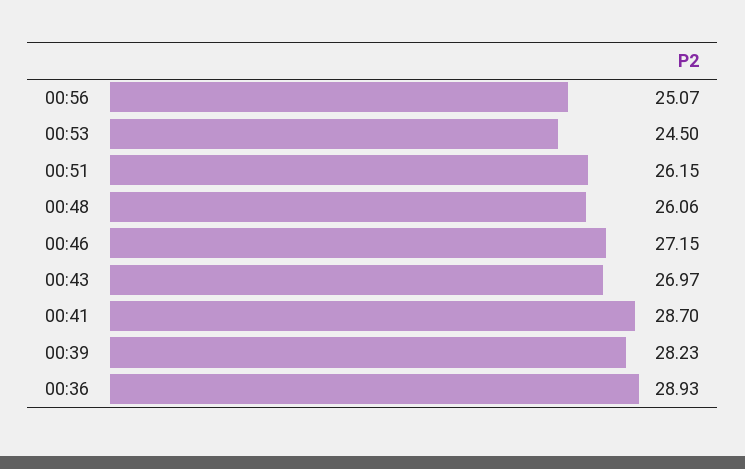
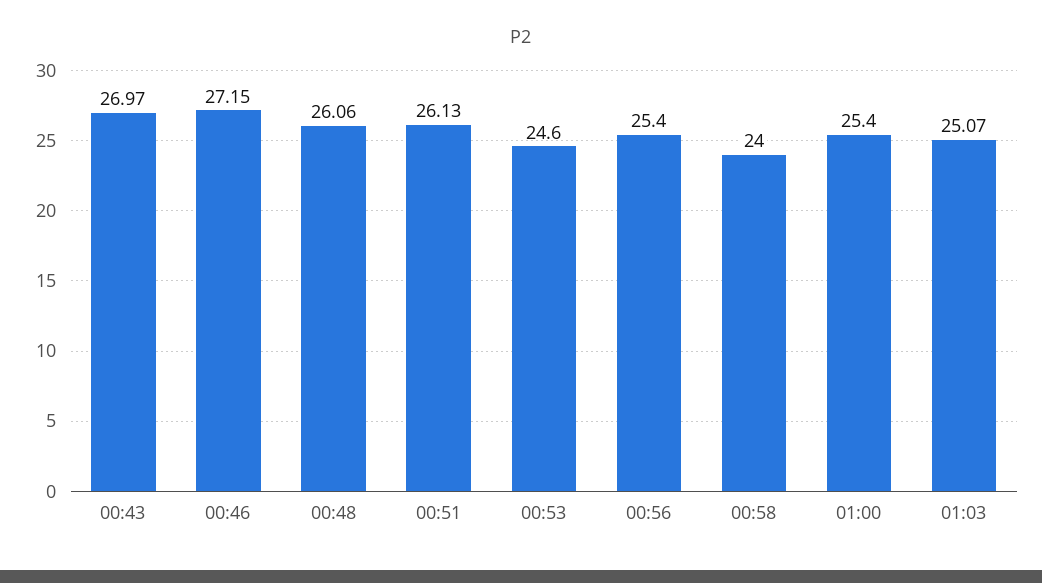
00:56: 25.07 -> 25.4
00:53: 24.5 -> 24.6
00:51: 26.15 -> 26.13
00:41: 28.7 -> none
00:39: 28.23 -> none
00:36: 28.93 -> none
00:58: none -> 24
01:00: none -> 25.4
01:03: none -> 25.07

